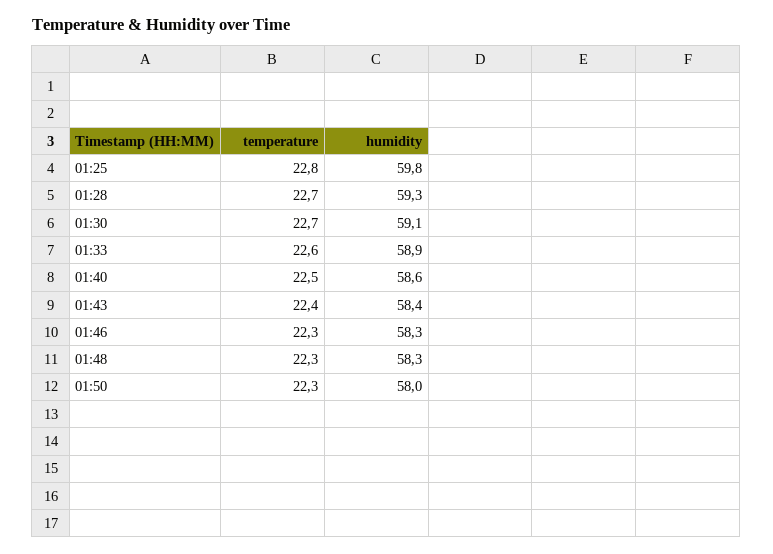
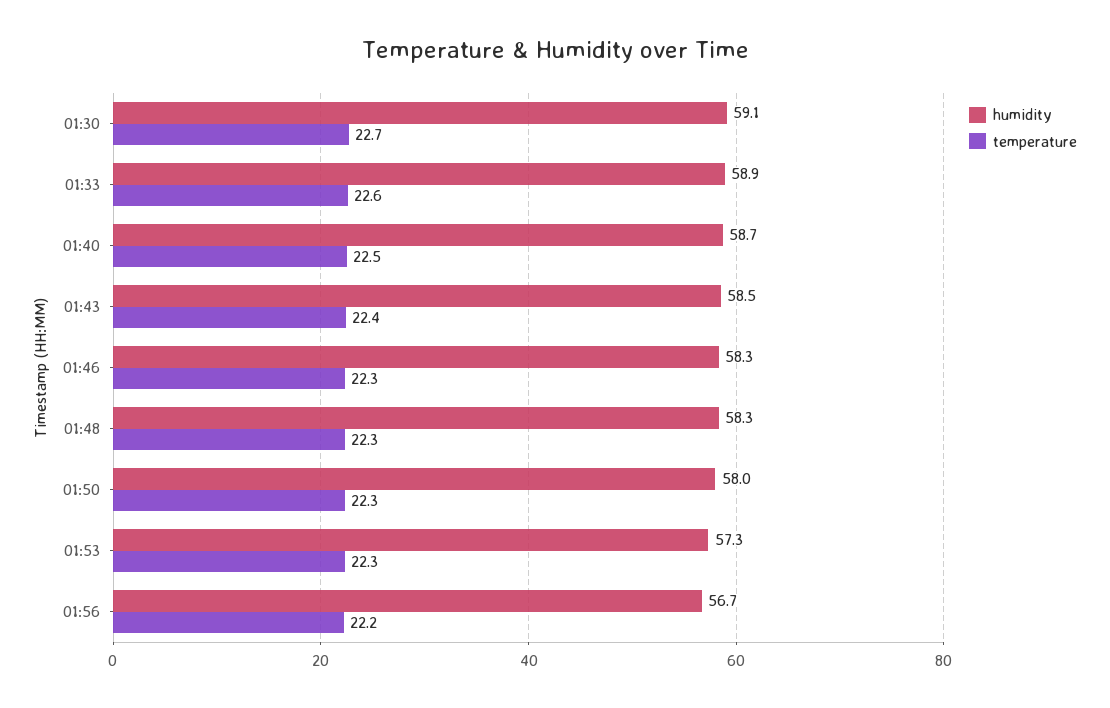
temperature, 01:25: 22.8 -> none
humidity, 01:25: 59.8 -> none
temperature, 01:28: 22.7 -> none
humidity, 01:28: 59.3 -> none
humidity, 01:40: 58.6 -> 58.7
humidity, 01:43: 58.4 -> 58.5
humidity, 01:53: none -> 57.3
temperature, 01:53: none -> 22.3
humidity, 01:56: none -> 56.7
temperature, 01:56: none -> 22.2

